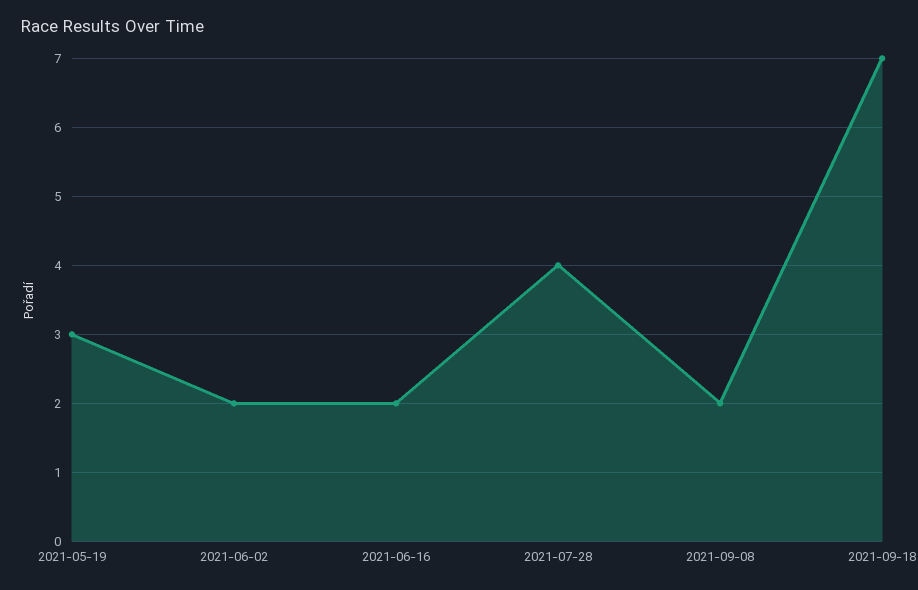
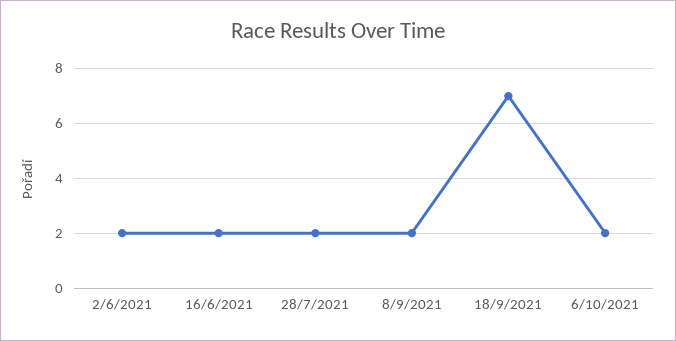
2021-05-19: 3 -> none
2021-07-28: 4 -> 2
6/10/2021: none -> 2

